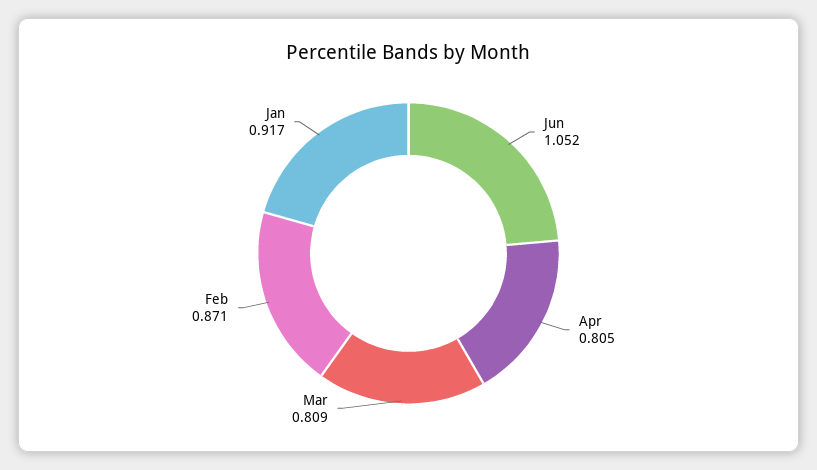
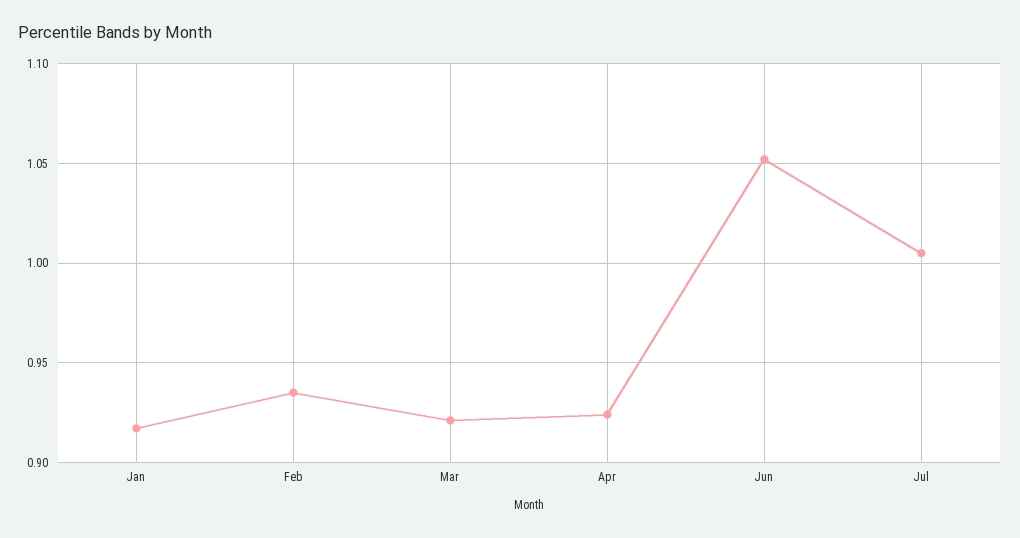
Apr: 0.805 -> 0.925
Mar: 0.809 -> 0.92
Feb: 0.871 -> 0.935
Jul: none -> 1.005

